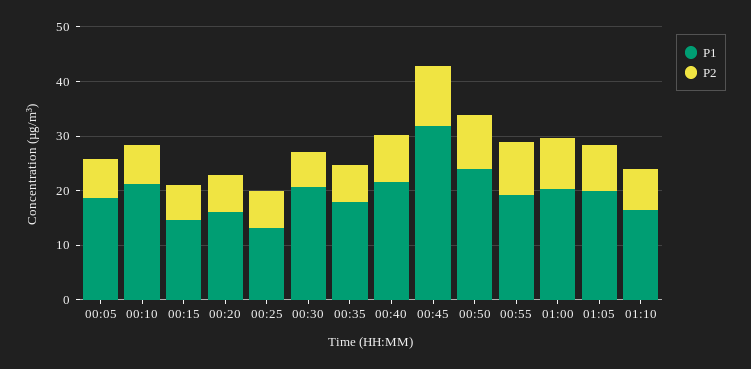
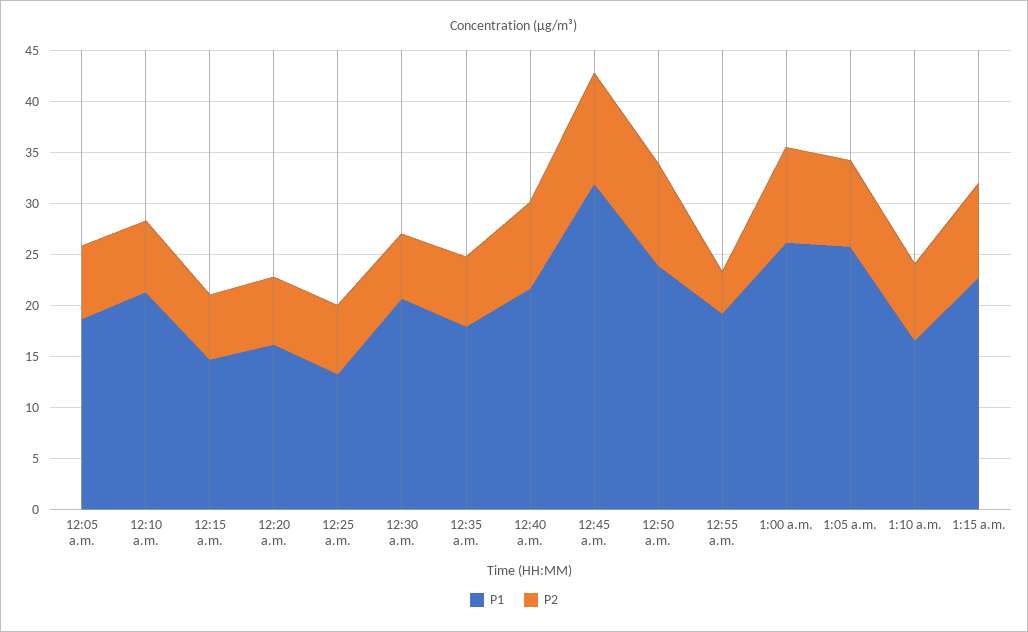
P2, 00:55: 10 -> 4
P1, 01:00: 20 -> 26
P1, 01:05: 20 -> 26
P1, 1:15 a.m.: none -> 23
P2, 1:15 a.m.: none -> 9

